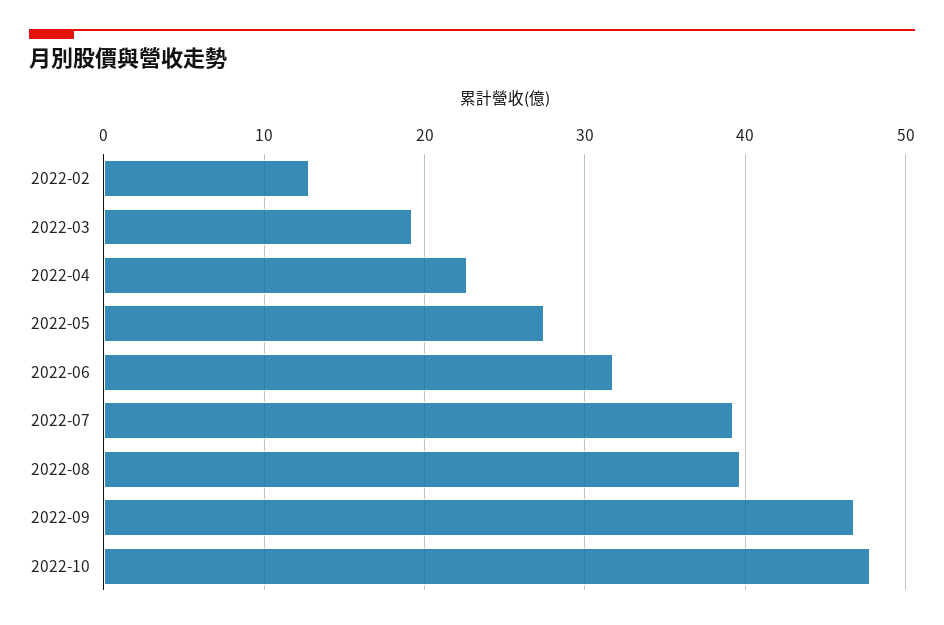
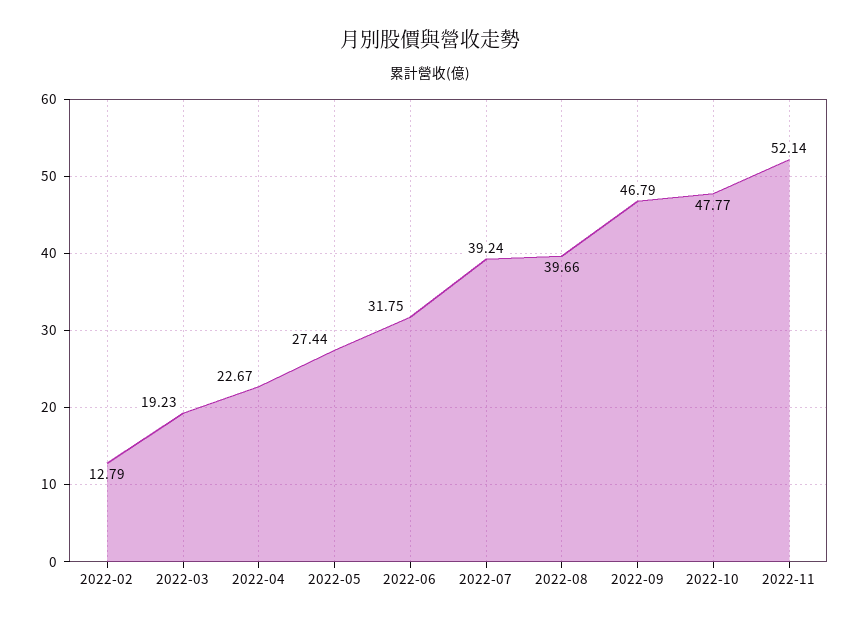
2022-11: none -> 52.14

